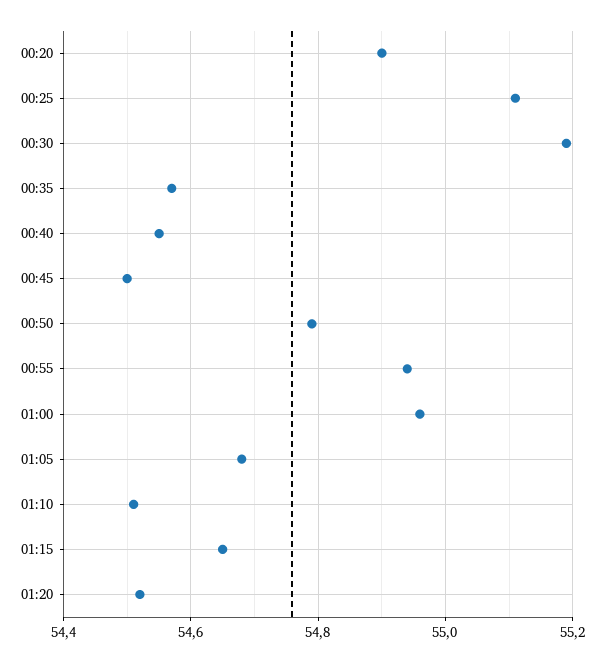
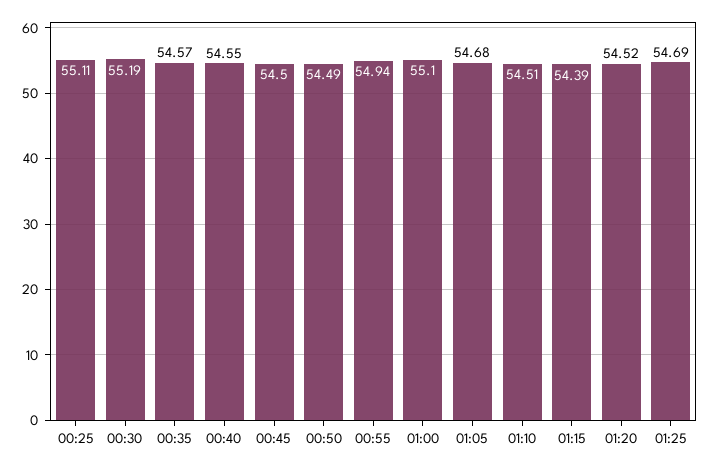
00:20: 54.9 -> none
00:50: 54.8 -> 54.49
01:00: 54.95 -> 55.1
01:15: 54.65 -> 54.39
01:25: none -> 54.69

